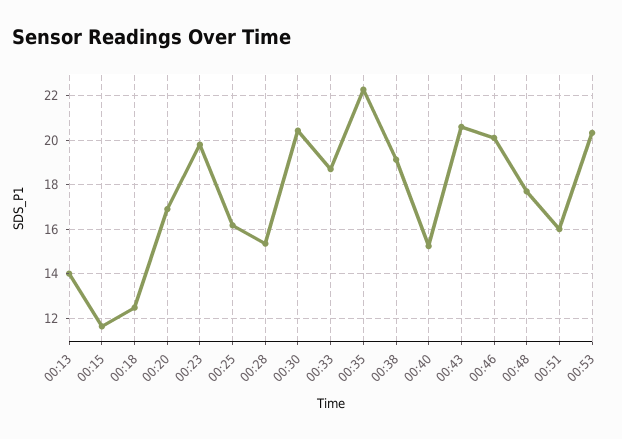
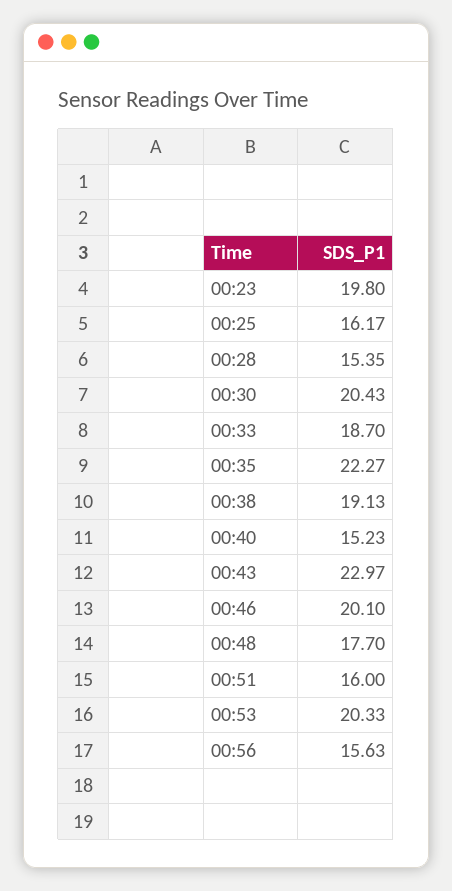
00:13: 14 -> none
00:15: 11.5 -> none
00:18: 12.5 -> none
00:20: 17 -> none
00:43: 20.5 -> 22.97
00:56: none -> 15.63

